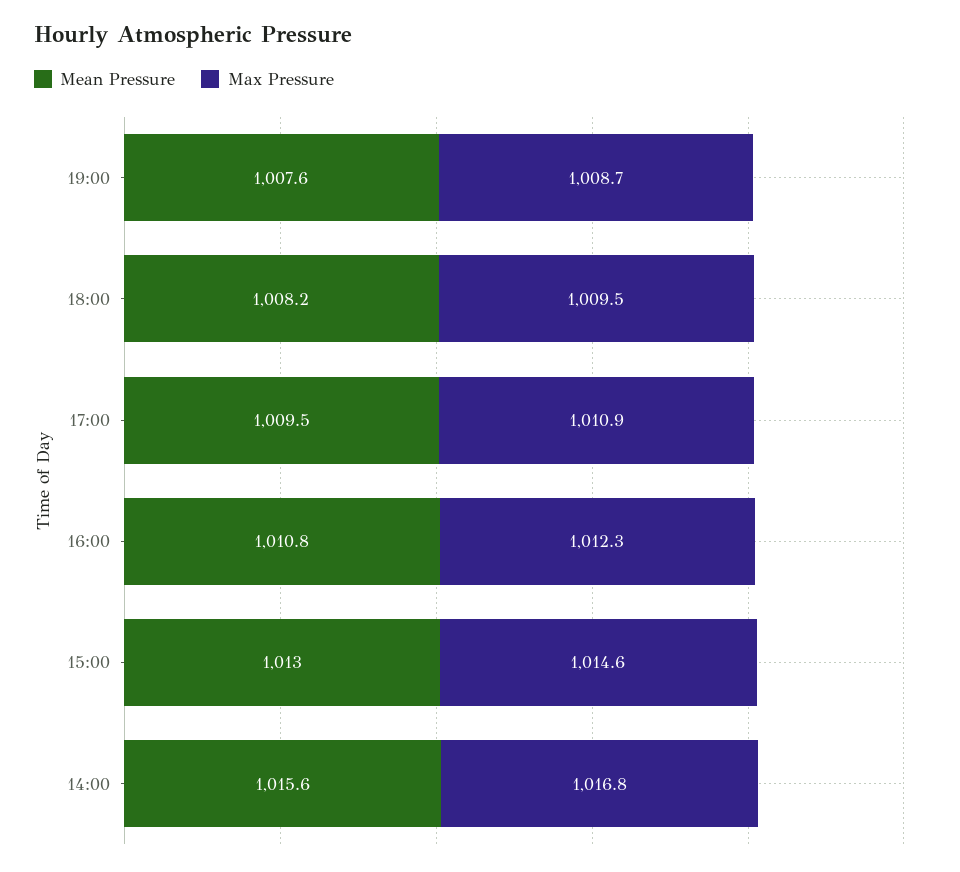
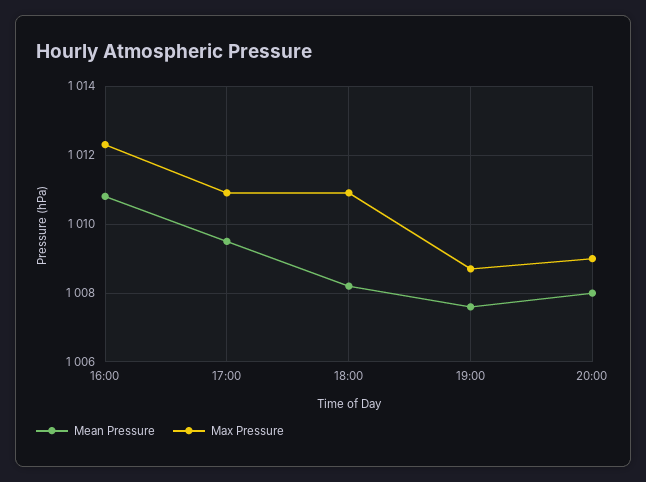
Max Pressure, 18:00: 1009.5 -> 1011
Mean Pressure, 15:00: 1013 -> none
Max Pressure, 15:00: 1014.6 -> none
Mean Pressure, 14:00: 1015.6 -> none
Max Pressure, 14:00: 1016.8 -> none
Mean Pressure, 20:00: none -> 1008
Max Pressure, 20:00: none -> 1009

